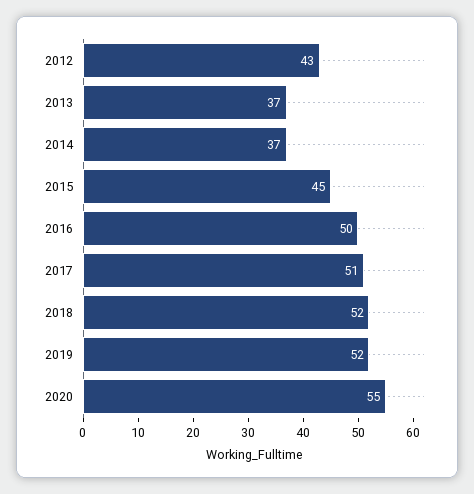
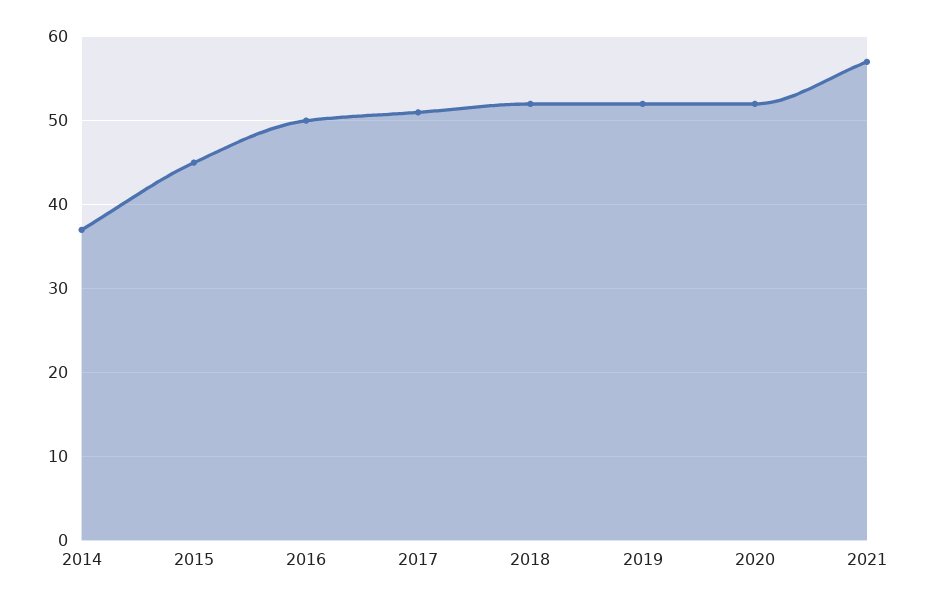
2012: 43 -> none
2013: 37 -> none
2020: 55 -> 52
2021: none -> 57

